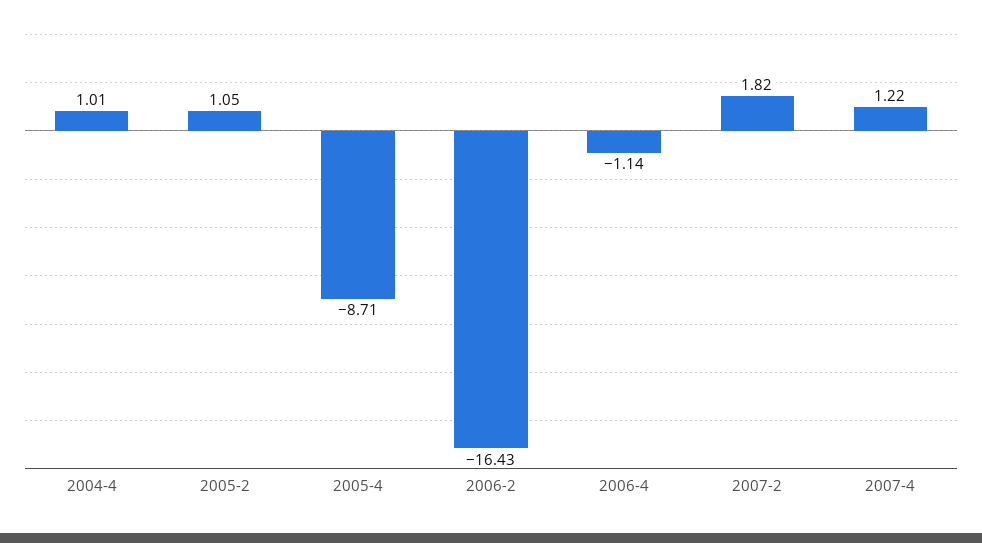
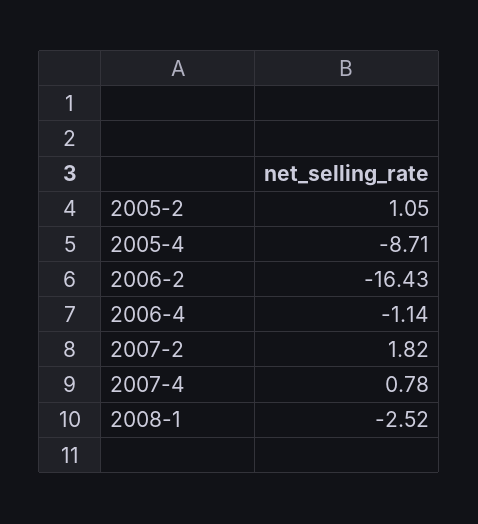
2004-4: 1.01 -> none
2007-4: 1.22 -> 0.78
2008-1: none -> -2.52

